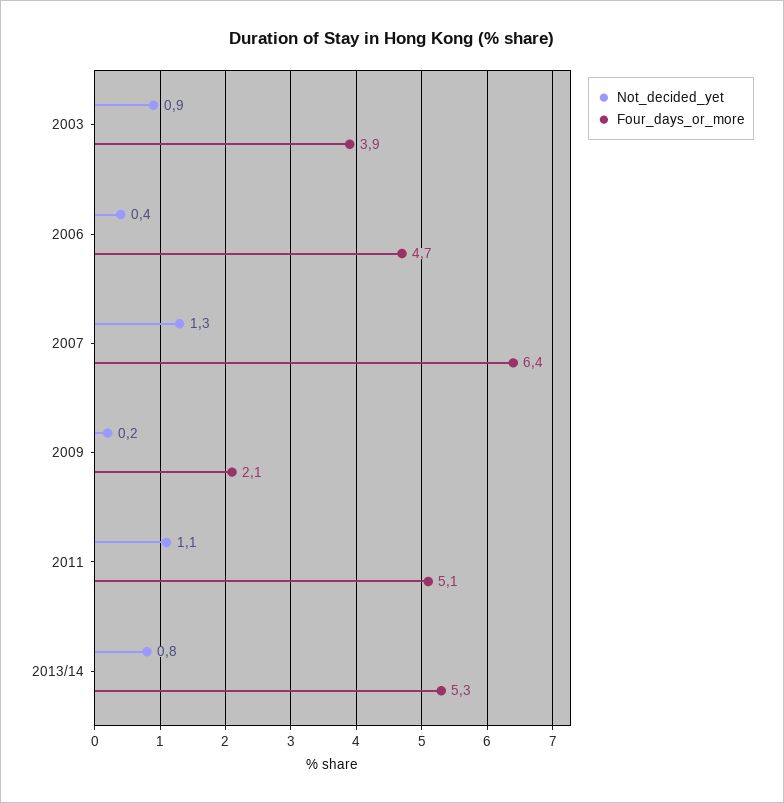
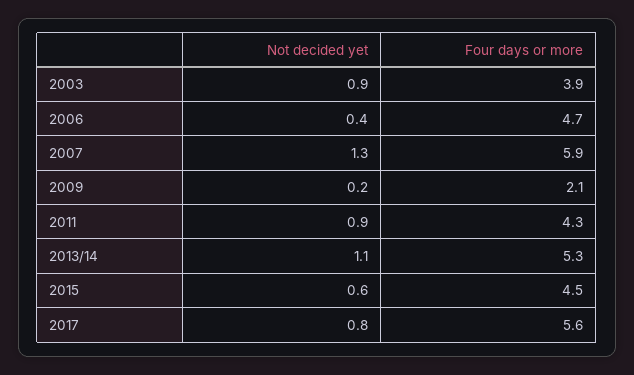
Four_days_or_more, 2007: 6.4 -> 5.9
Not_decided_yet, 2011: 1.1 -> 0.9
Four_days_or_more, 2011: 5.1 -> 4.3
Not_decided_yet, 2013/14: 0.8 -> 1.1
Not_decided_yet, 2015: none -> 0.6
Four_days_or_more, 2015: none -> 4.5
Not_decided_yet, 2017: none -> 0.8
Four_days_or_more, 2017: none -> 5.6

